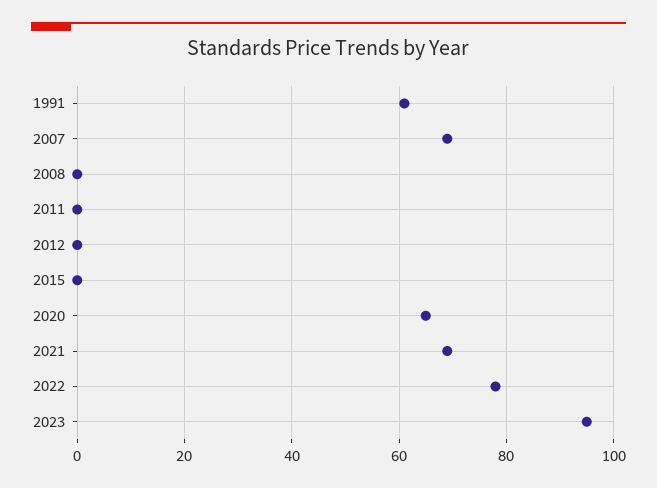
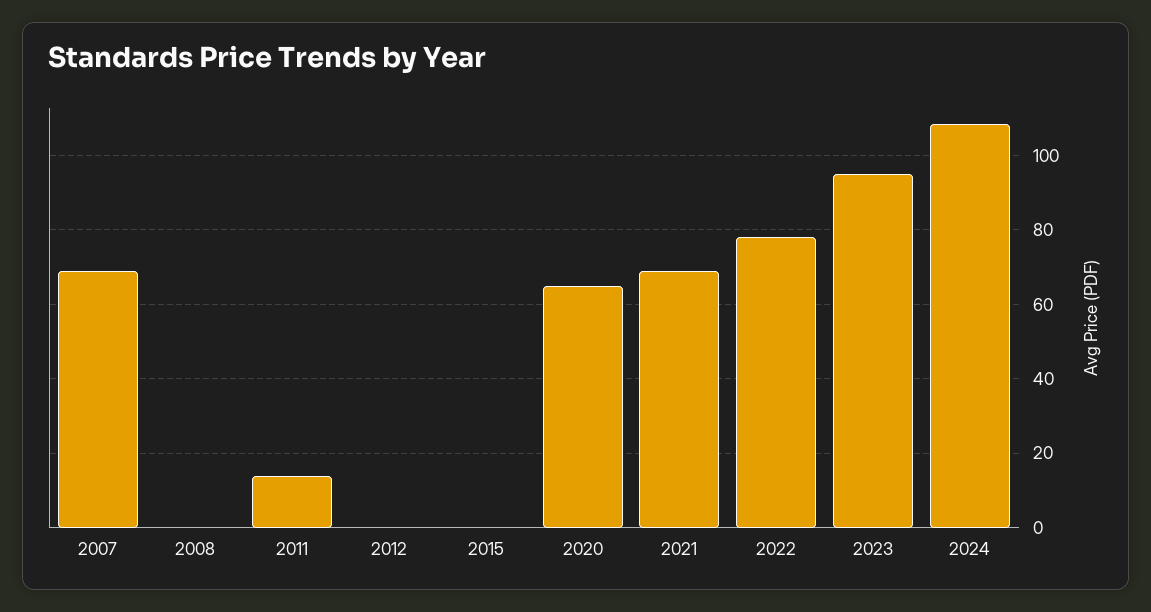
1991: 60 -> none
2011: 0 -> 14
2024: none -> 108

